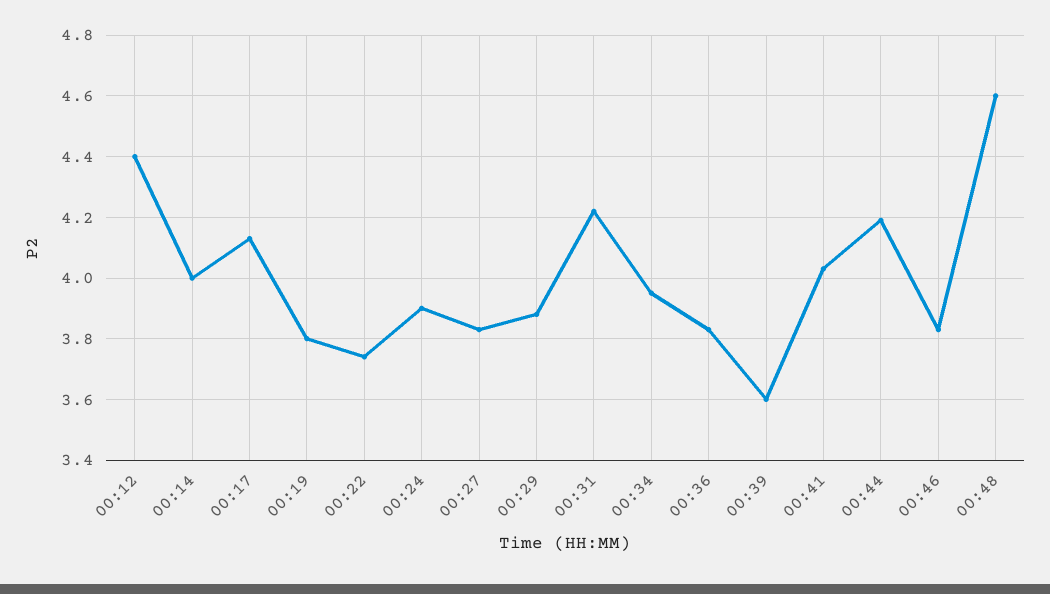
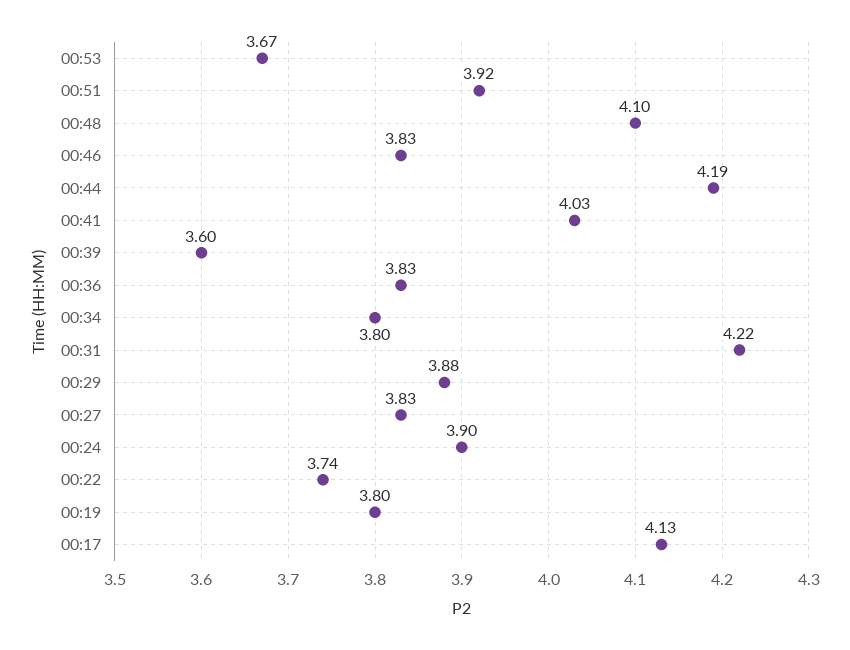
00:12: 4.4 -> none
00:14: 4 -> none
00:34: 3.95 -> 3.8
00:48: 4.6 -> 4.1
00:53: none -> 3.67
00:51: none -> 3.92

